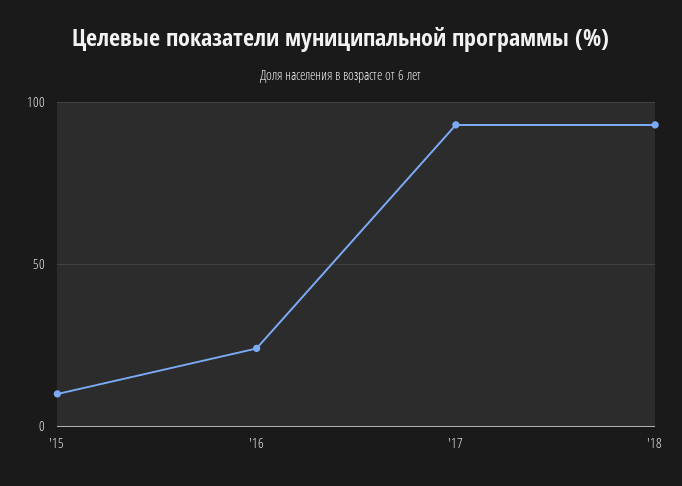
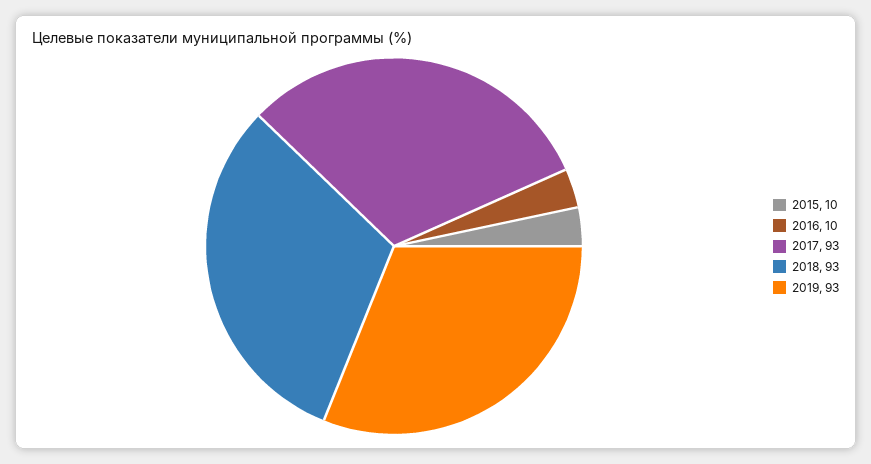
'16: 25 -> 10
2019: none -> 93

